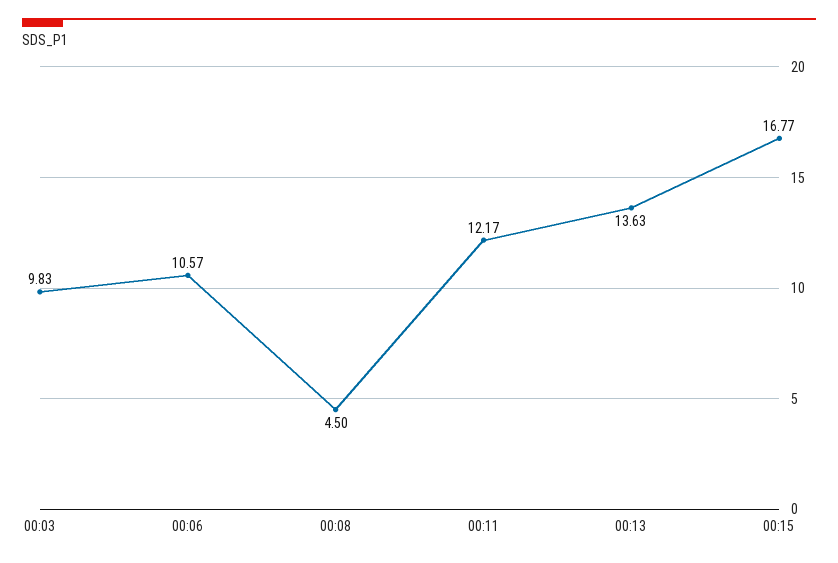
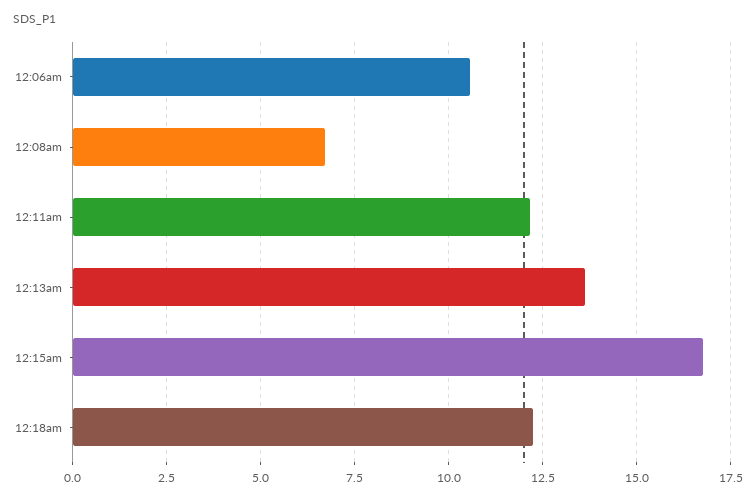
00:03: 9.83 -> none
00:08: 4.5 -> 6.75
12:18am: none -> 12.25

